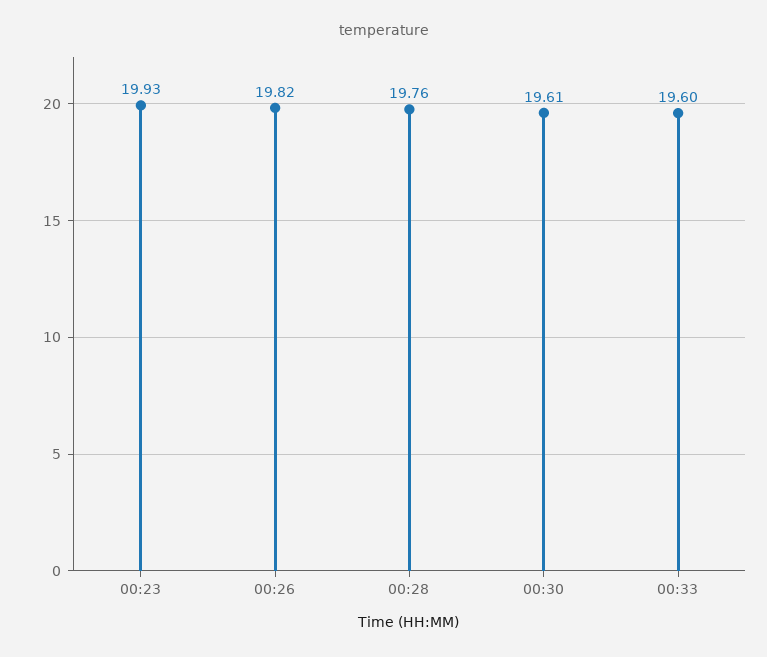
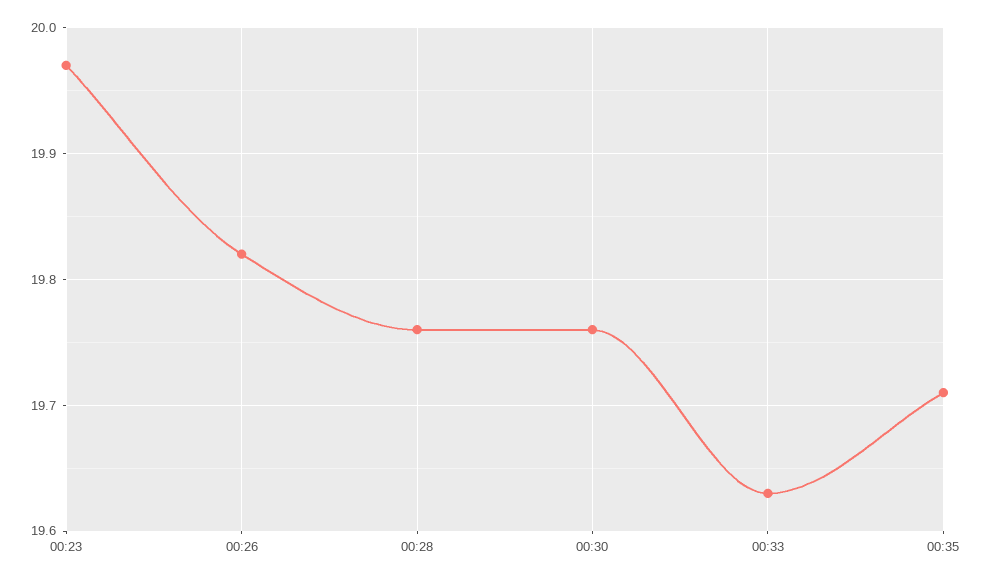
00:23: 19.93 -> 19.97
00:30: 19.61 -> 19.76
00:33: 19.6 -> 19.63
00:35: none -> 19.71

